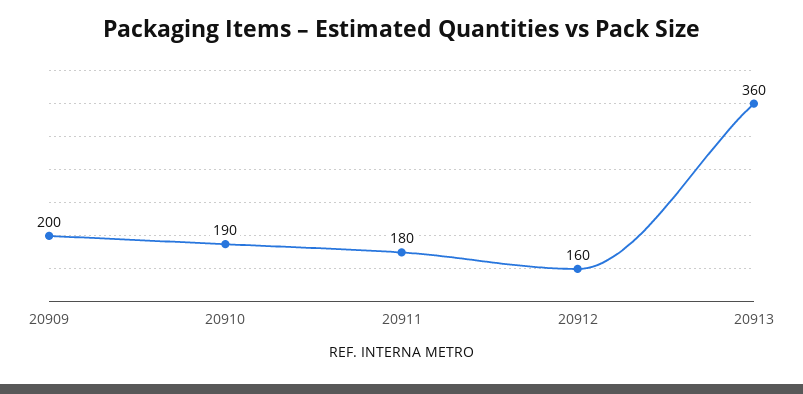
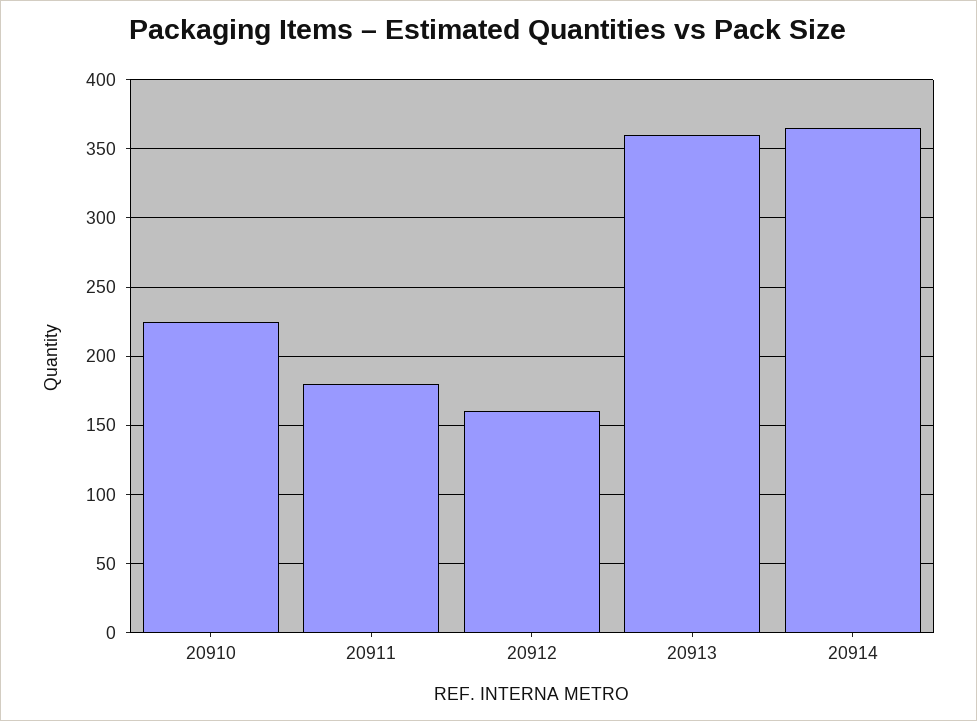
20909: 200 -> none
20910: 190 -> 225
20914: none -> 365

